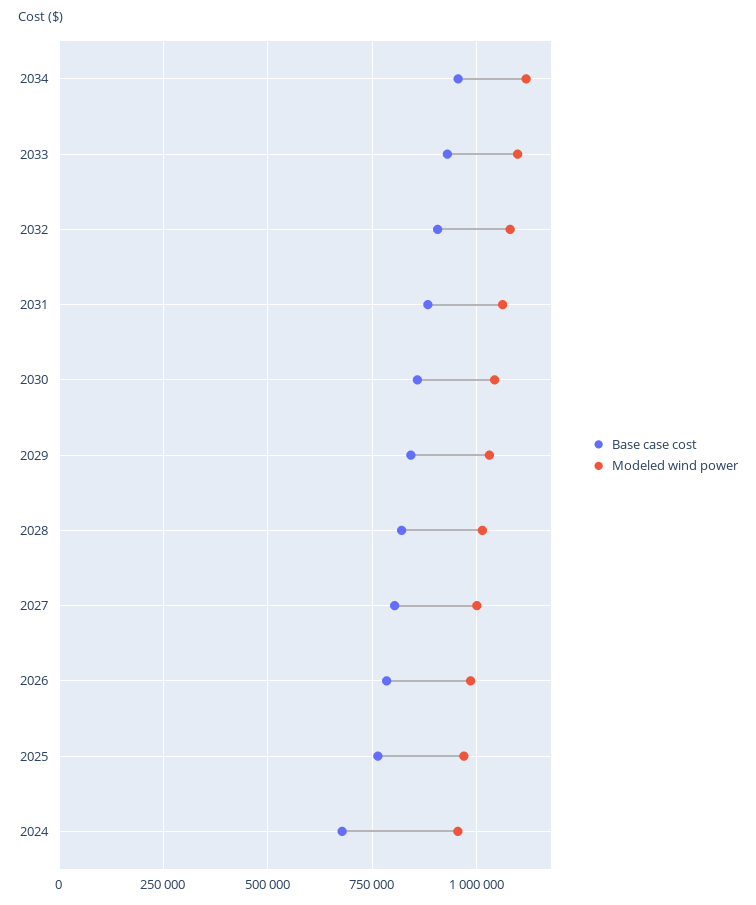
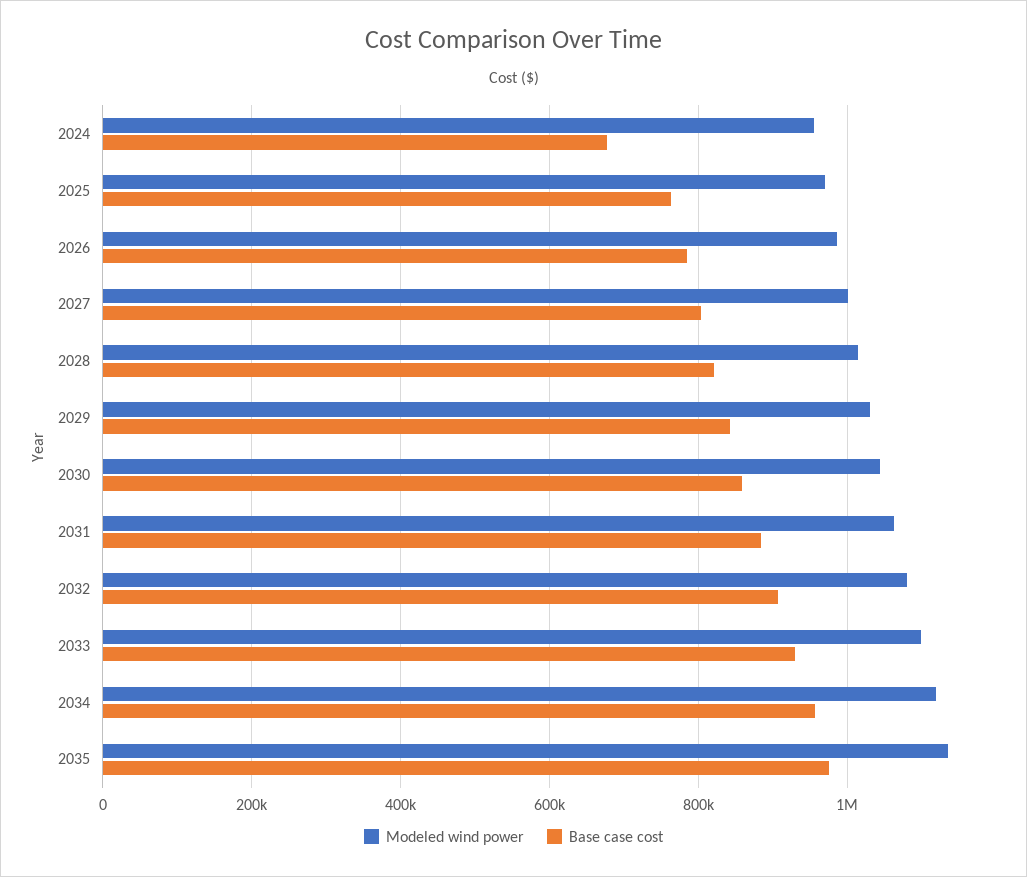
Modeled wind power, 2035: none -> 1140000
Base case cost, 2035: none -> 980000

